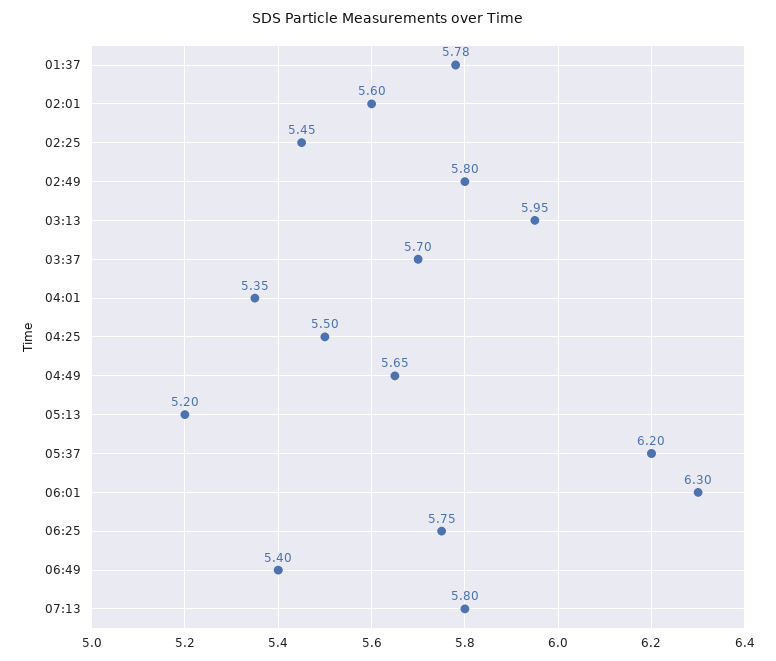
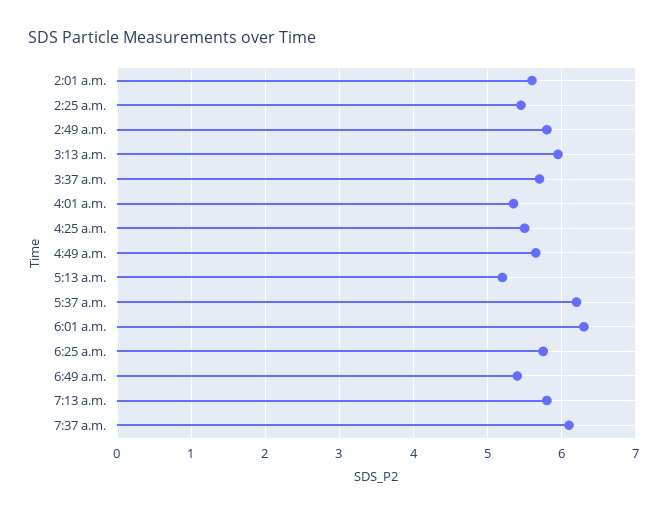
01:37: 5.78 -> none
7:37 a.m.: none -> 6.1

